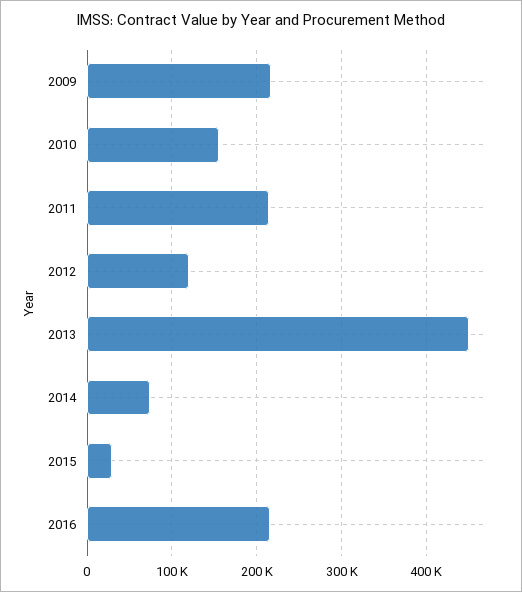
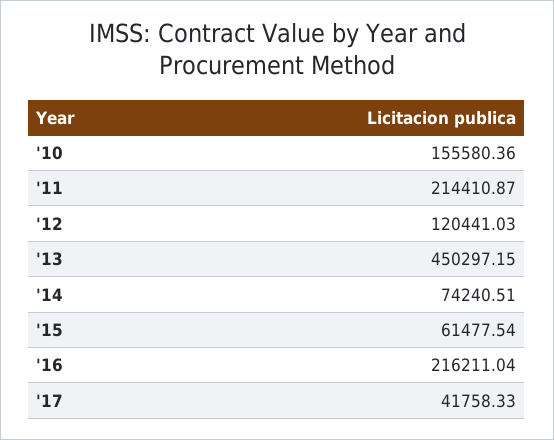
2009: 220000 -> none
2015: 30000 -> 61477.54
'17: none -> 41758.33

